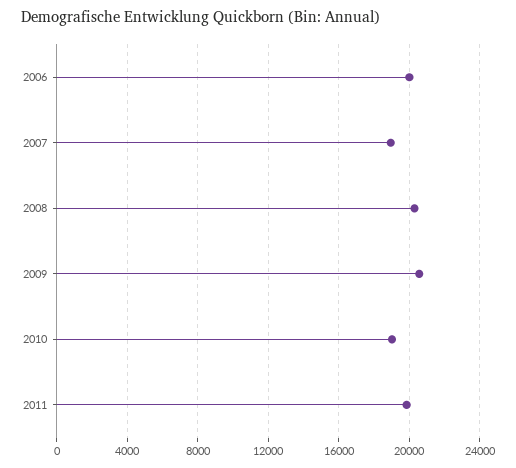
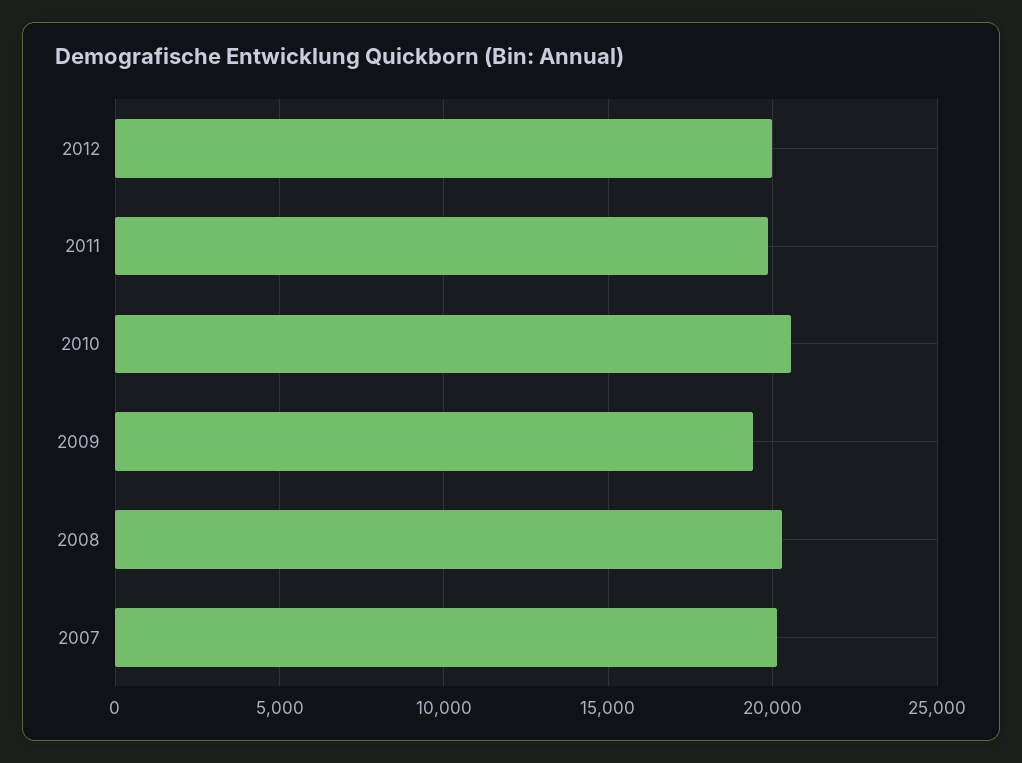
2006: 20000 -> none
2007: 19000 -> 20000
2009: 20500 -> 19500
2010: 19000 -> 20500
2012: none -> 20000

